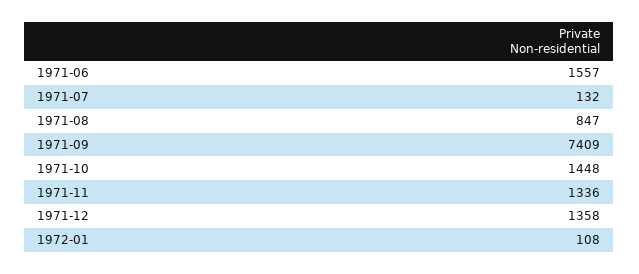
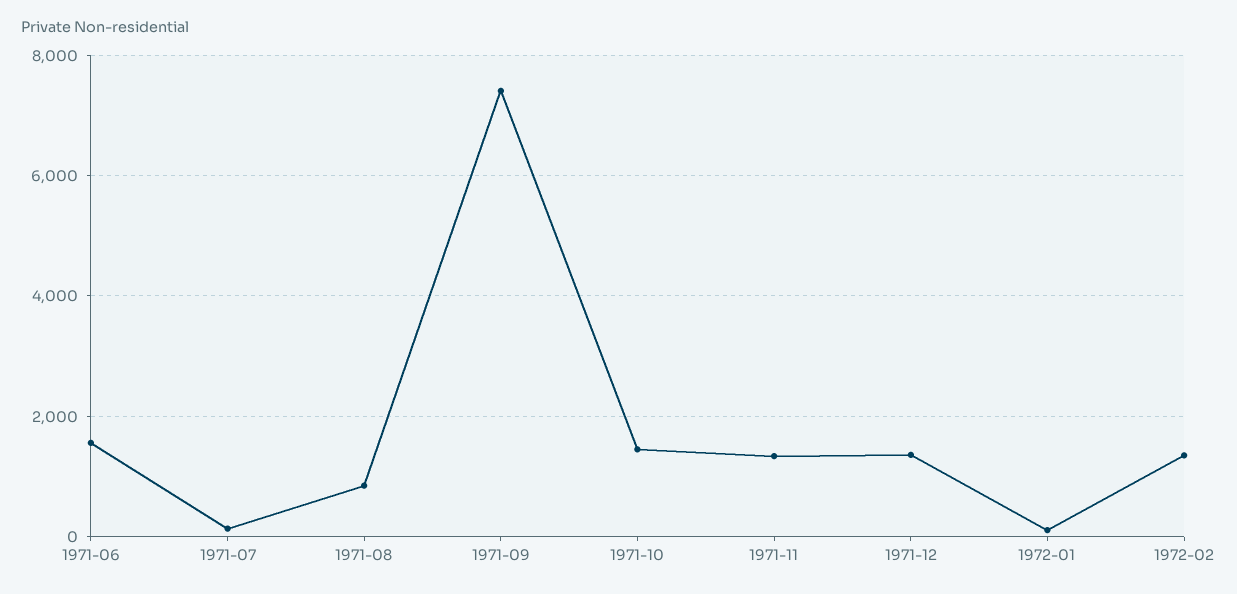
1972-02: none -> 1400

